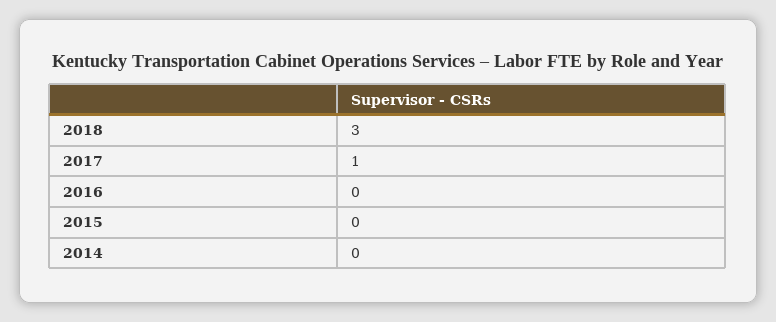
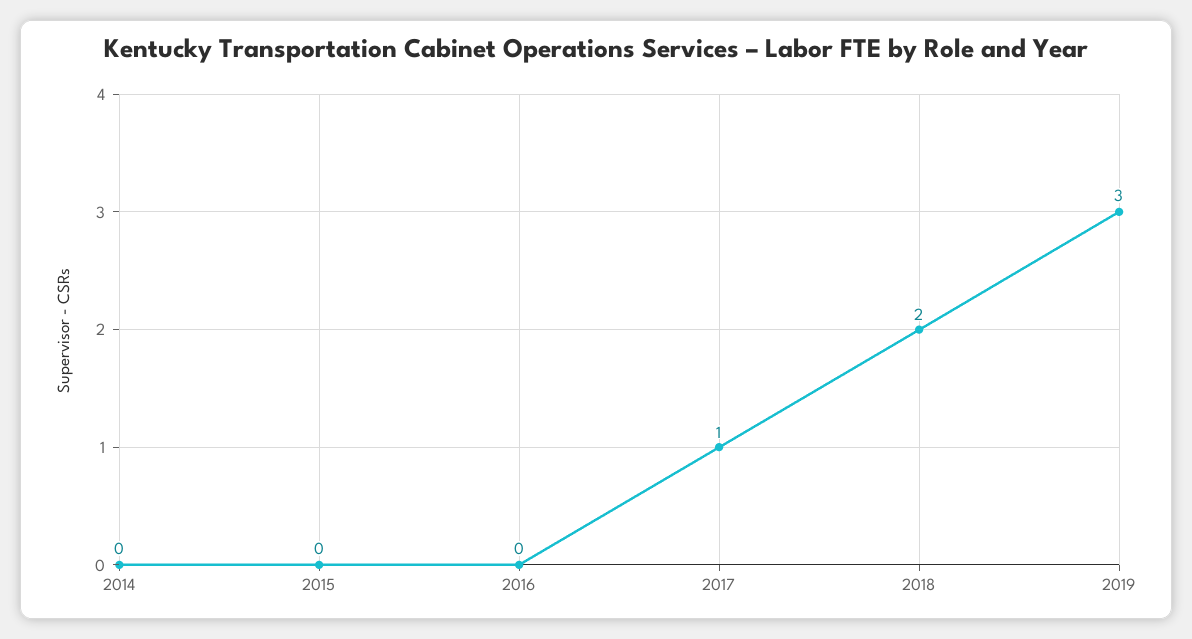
2018: 3 -> 2
2019: none -> 3

